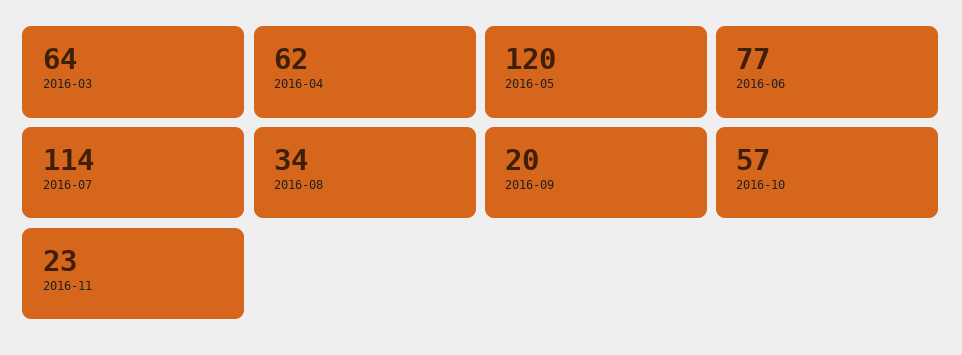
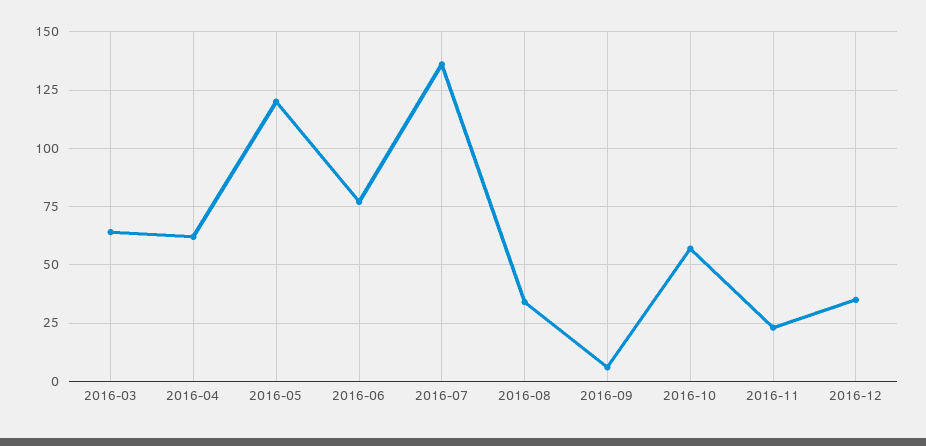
2016-07: 114 -> 135
2016-09: 20 -> 5
2016-12: none -> 35

